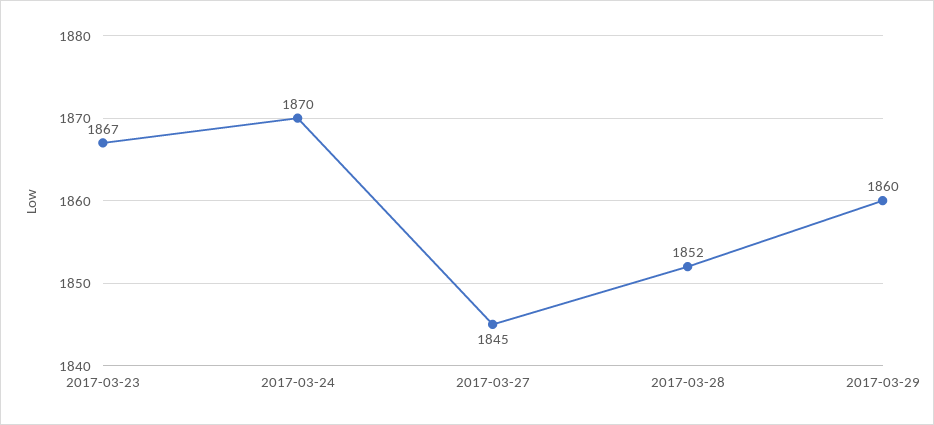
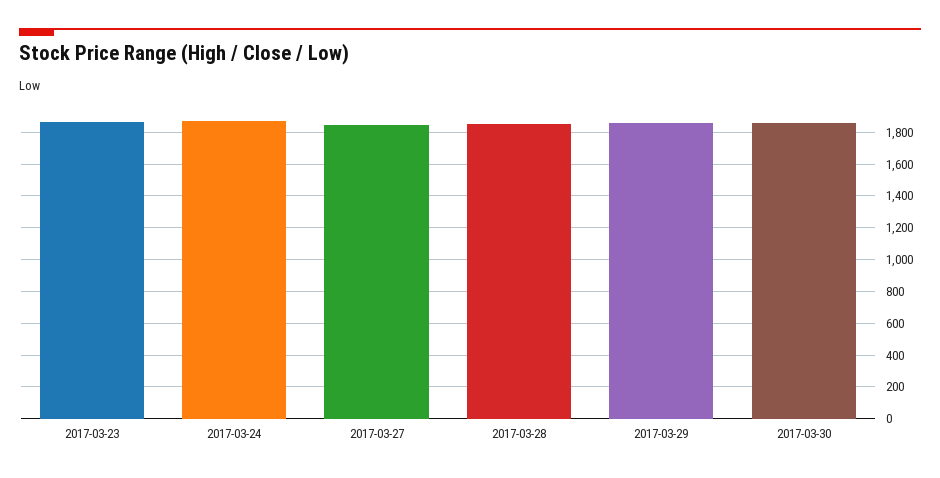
2017-03-30: none -> 1850

